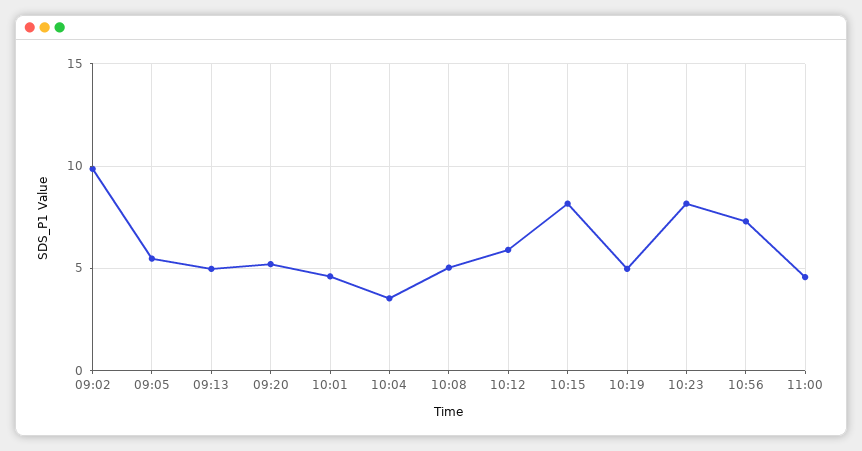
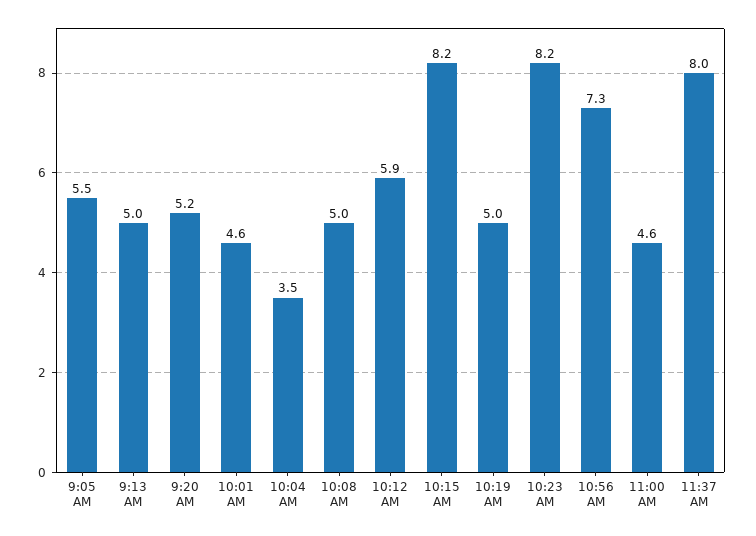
09:02: 10 -> none
11:37 AM: none -> 8

